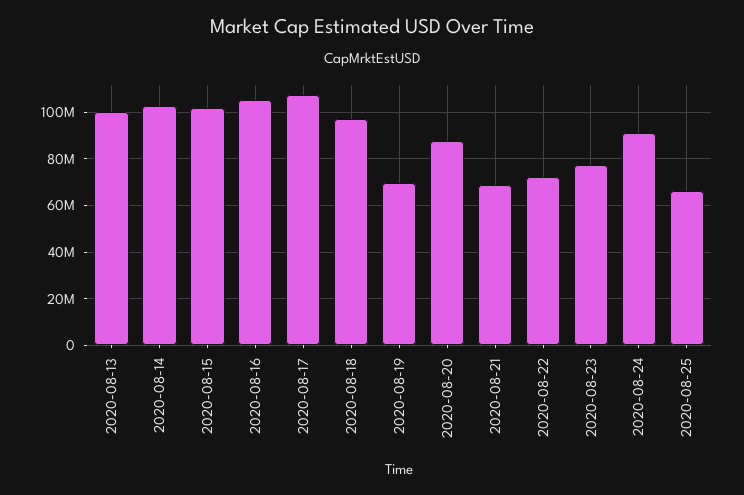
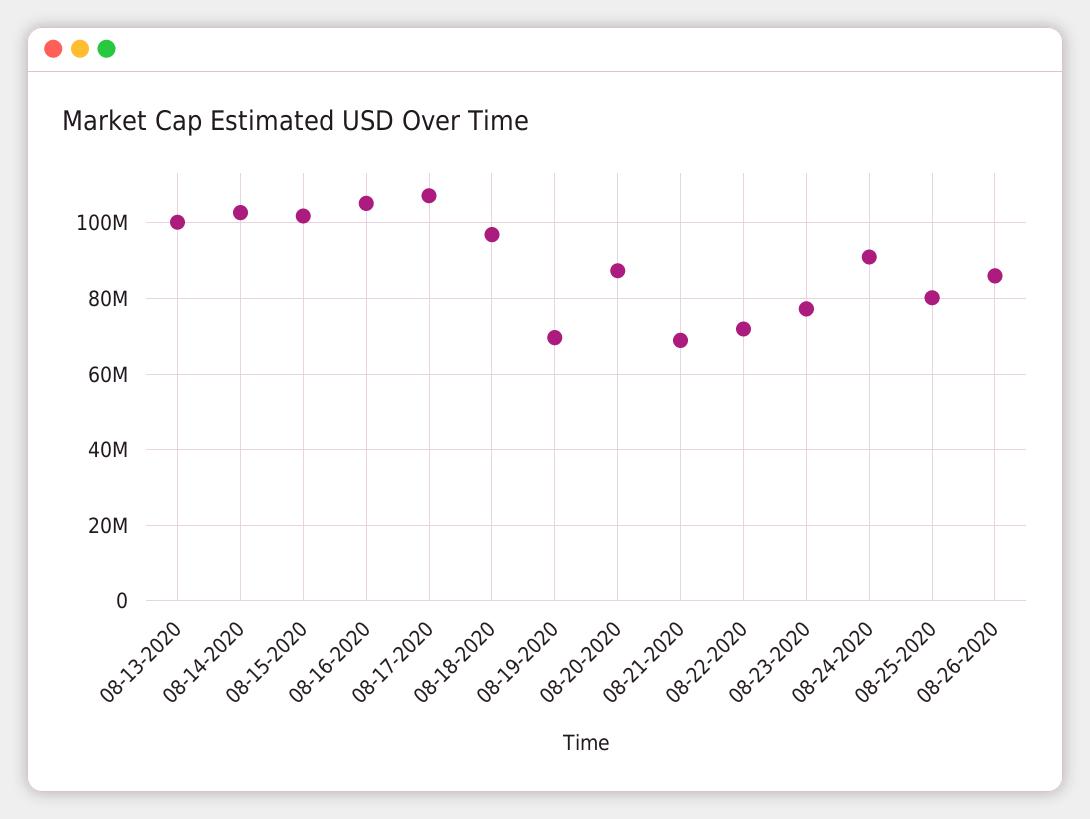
2020-08-25: 65000000 -> 80000000
08-26-2020: none -> 86000000

